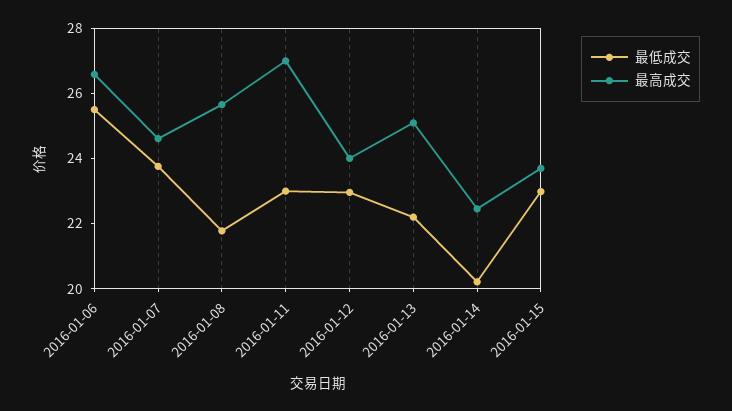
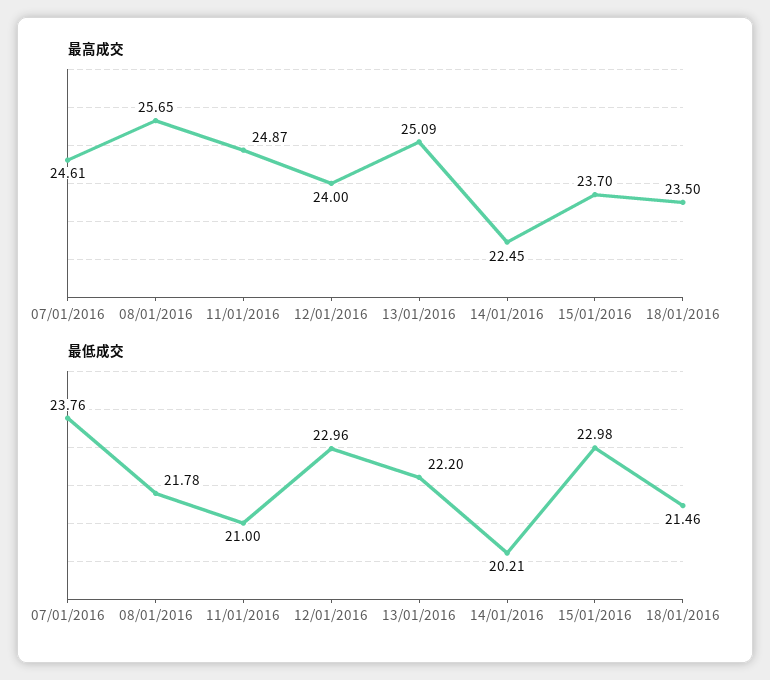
最低成交, 2016-01-06: 25.5 -> none
最高成交, 2016-01-06: 26.5 -> none
最低成交, 2016-01-11: 23 -> 21
最高成交, 2016-01-11: 27 -> 24.87
最高成交, 18/01/2016: none -> 23.5
最低成交, 18/01/2016: none -> 21.46

